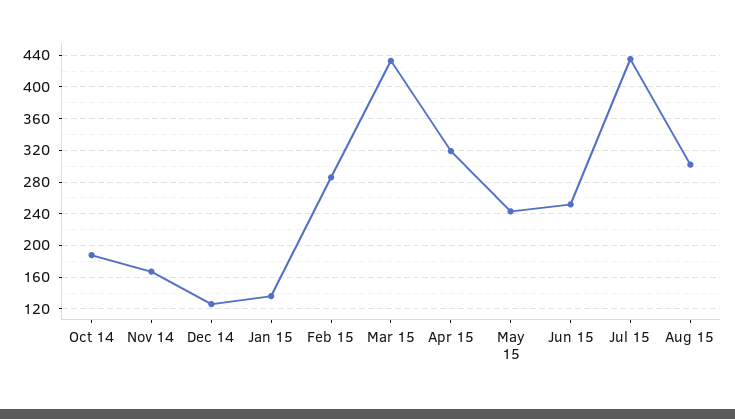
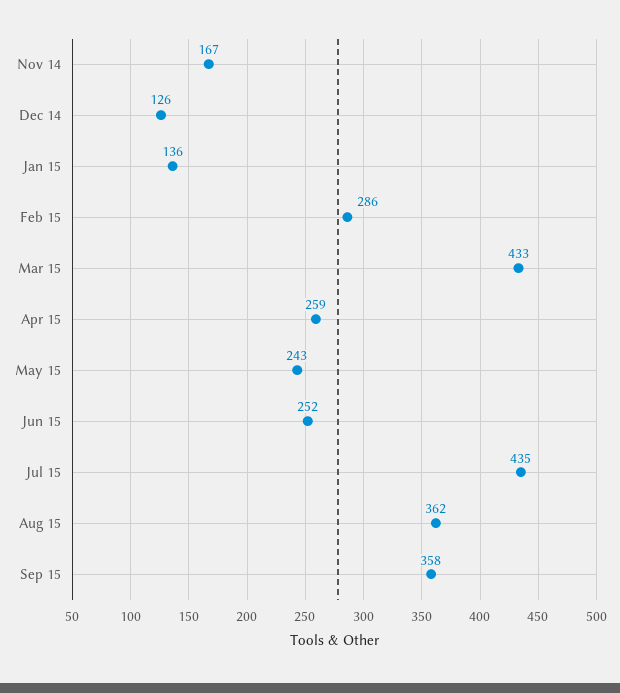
Oct 14: 190 -> none
Apr 15: 320 -> 259
Aug 15: 300 -> 362
Sep 15: none -> 358

